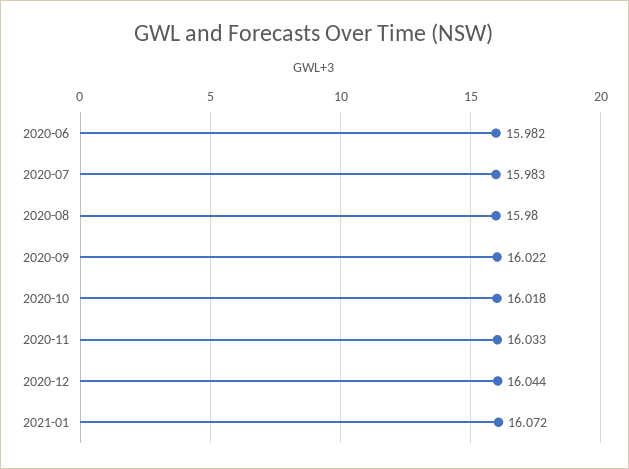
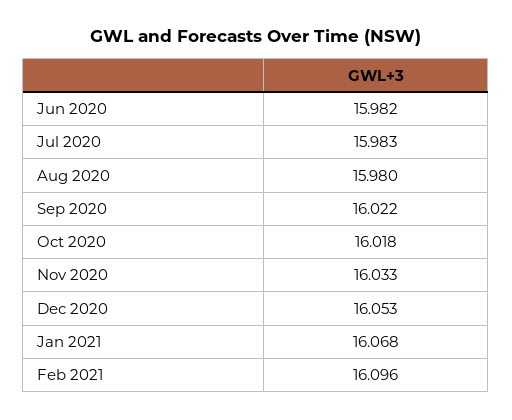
2020-12: 16.044 -> 16.053
2021-01: 16.072 -> 16.068
Feb 2021: none -> 16.096

